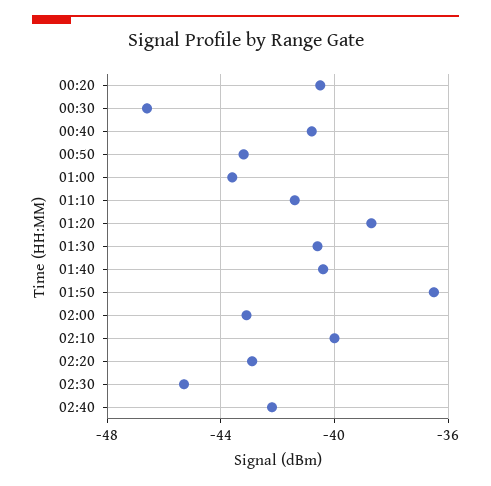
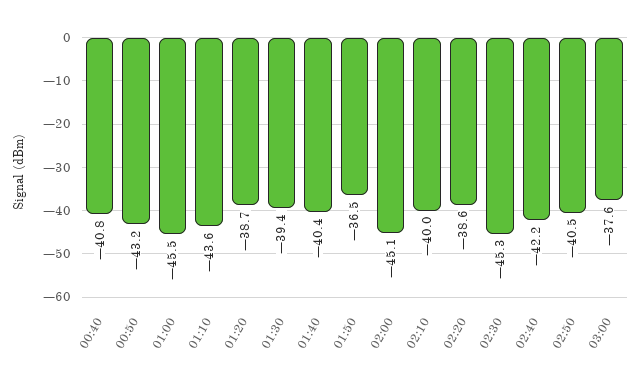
00:20: -40.5 -> none
00:30: -46.5 -> none
01:00: -43.5 -> -45.5
01:10: -41.5 -> -43.6
01:30: -40.5 -> -39.4
02:00: -43 -> -45.1
02:20: -43 -> -38.6
02:50: none -> -40.5
03:00: none -> -37.6

